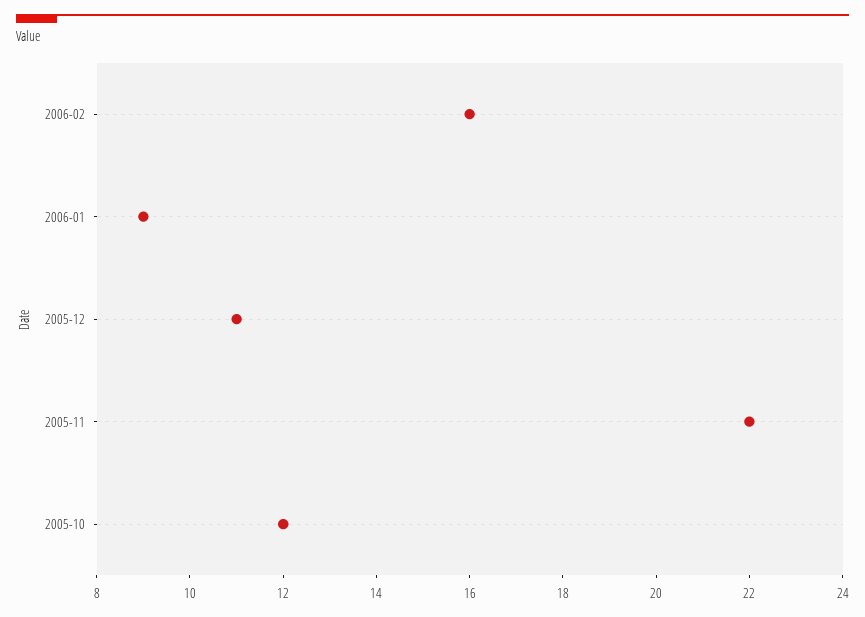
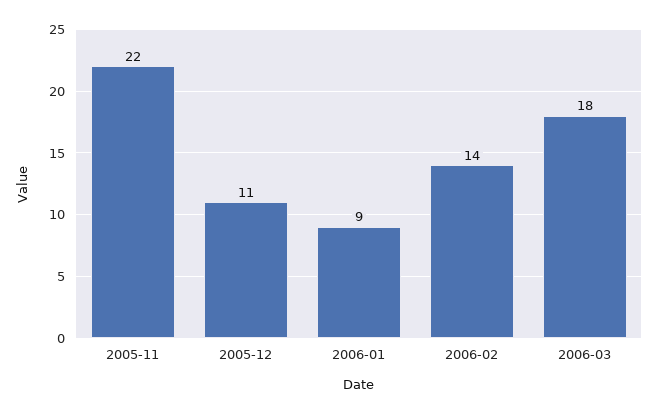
2006-02: 16 -> 14
2005-10: 12 -> none
2006-03: none -> 18

